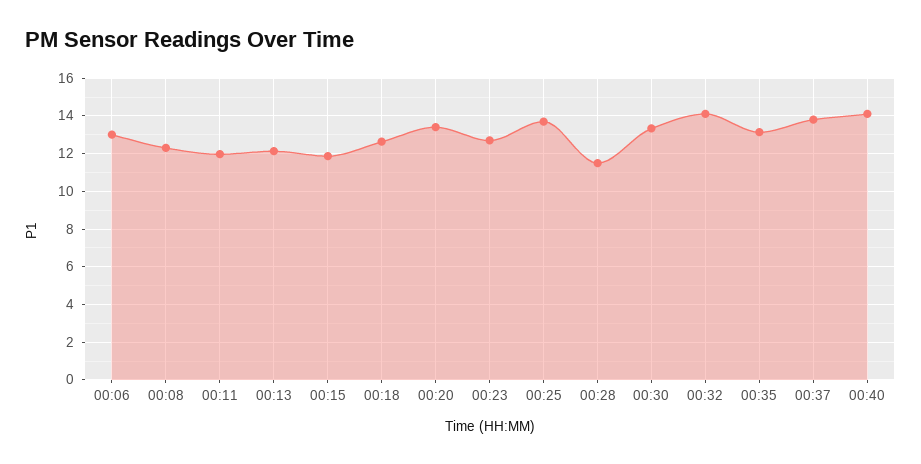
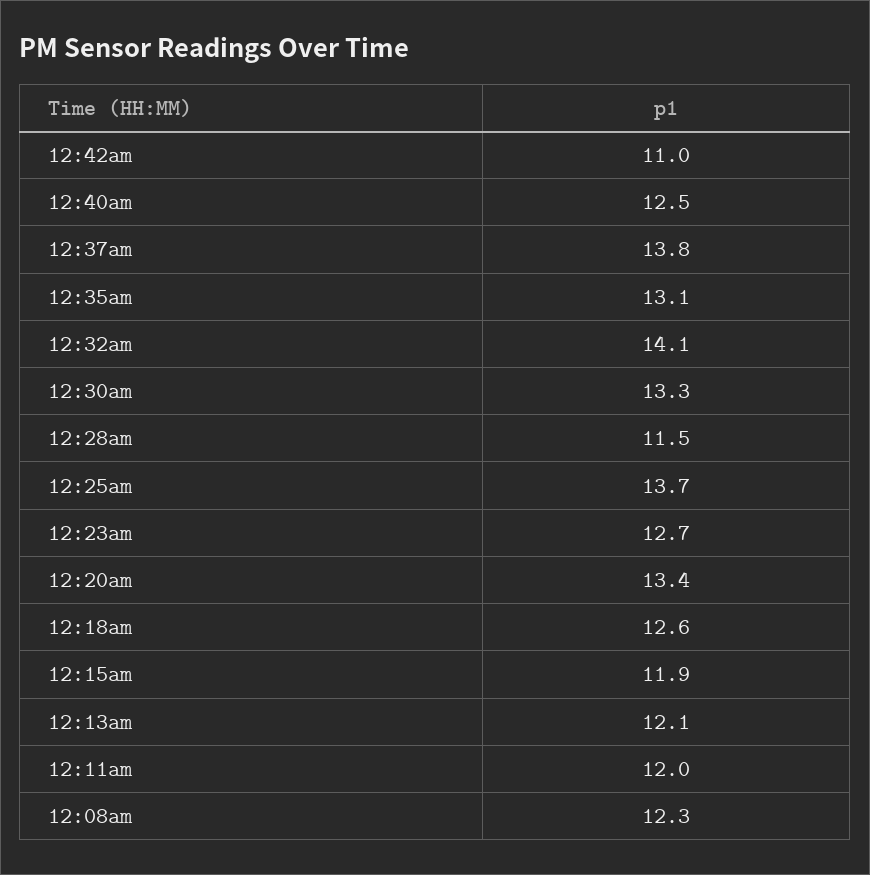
00:06: 13 -> none
00:40: 14 -> 12.5
12:42am: none -> 11

